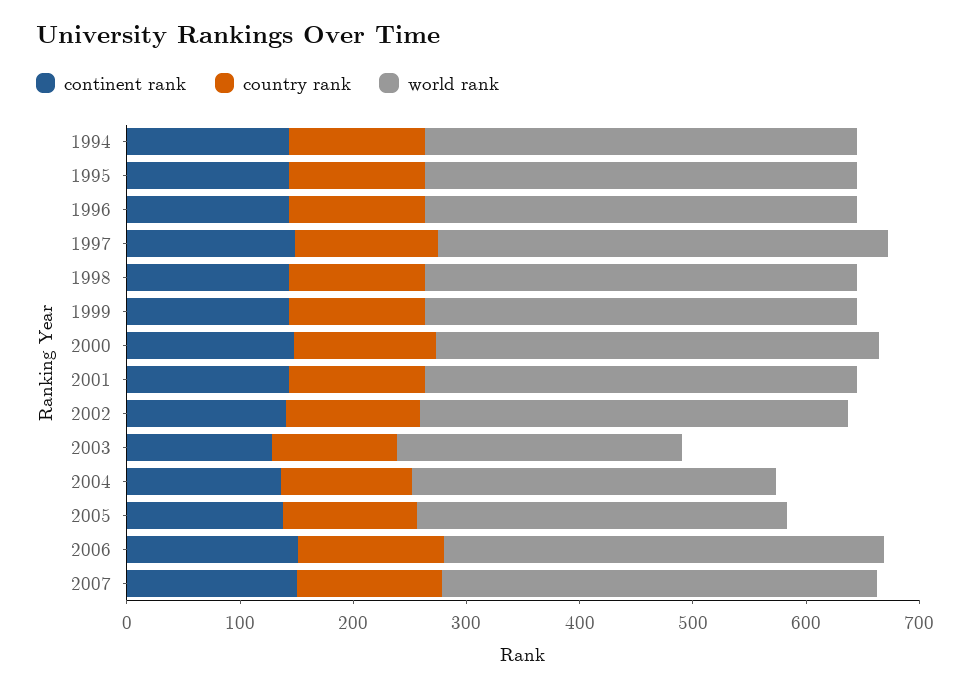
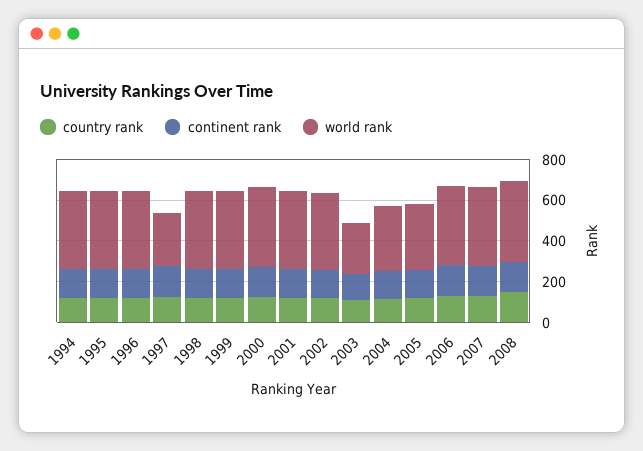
world rank, 1997: 400 -> 250
country rank, 2008: none -> 150
continent rank, 2008: none -> 150
world rank, 2008: none -> 400

